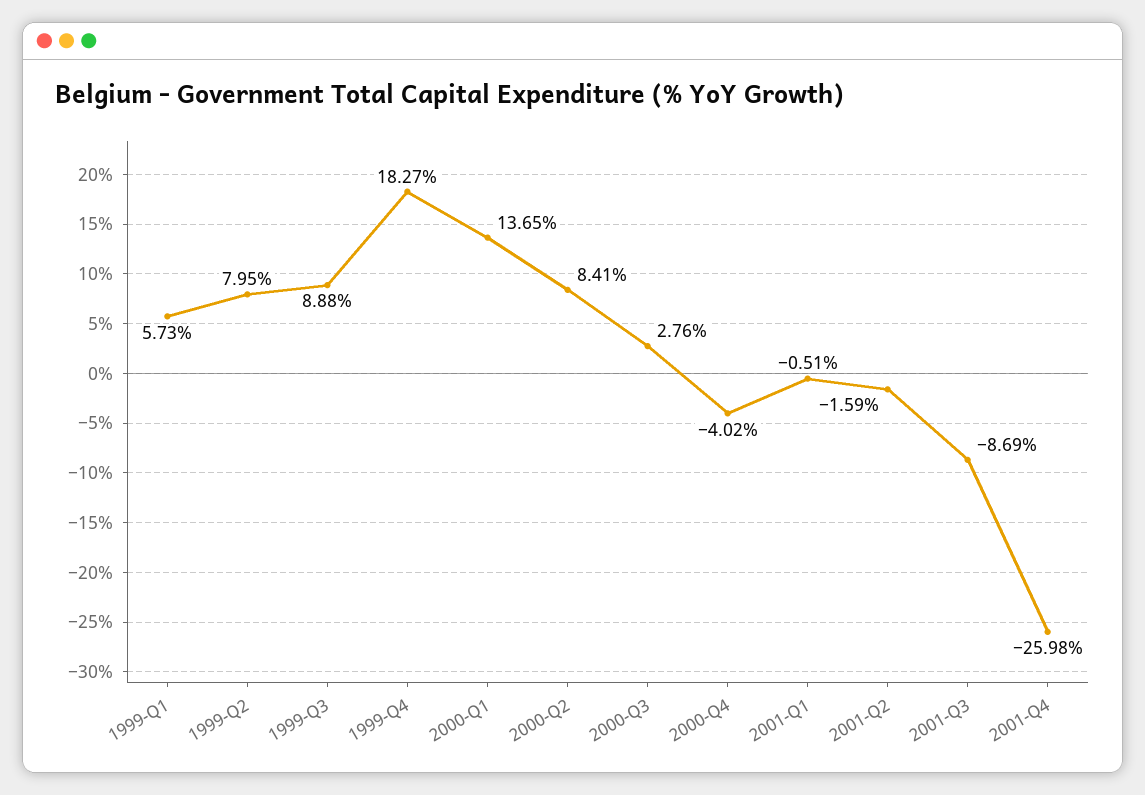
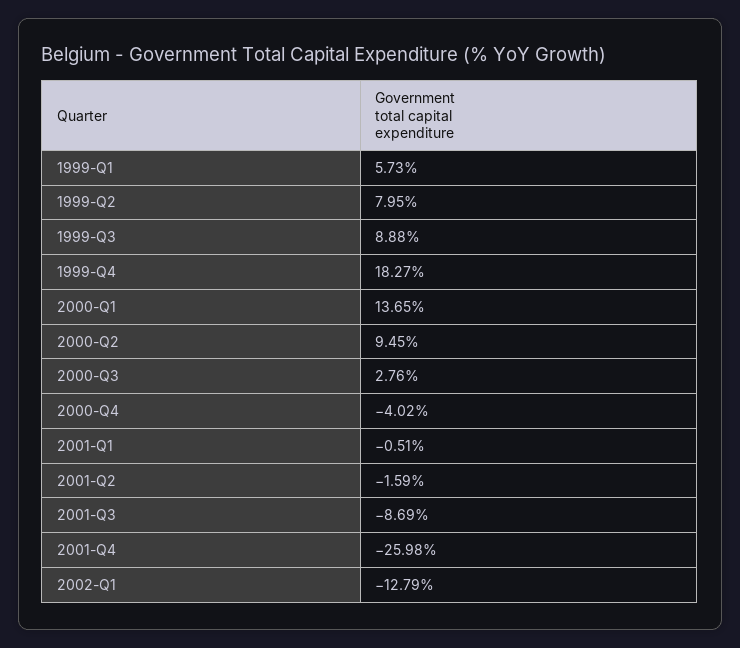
2000-Q2: 8.41 -> 9.45
2002-Q1: none -> -12.79

